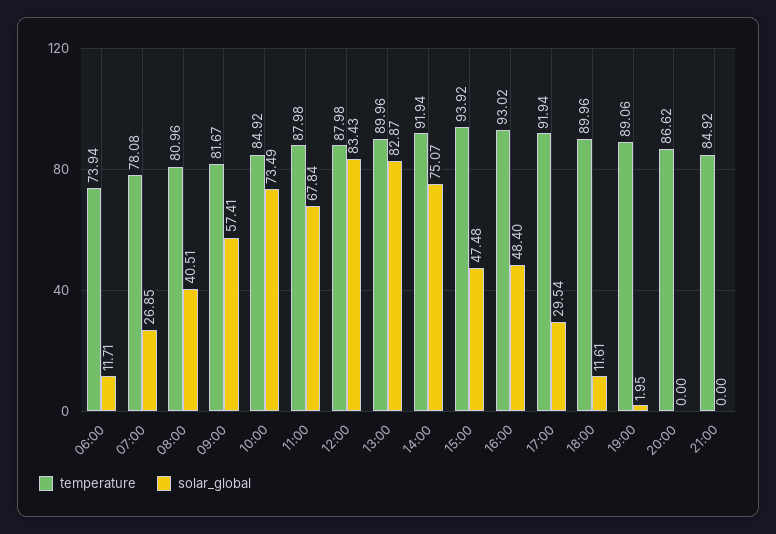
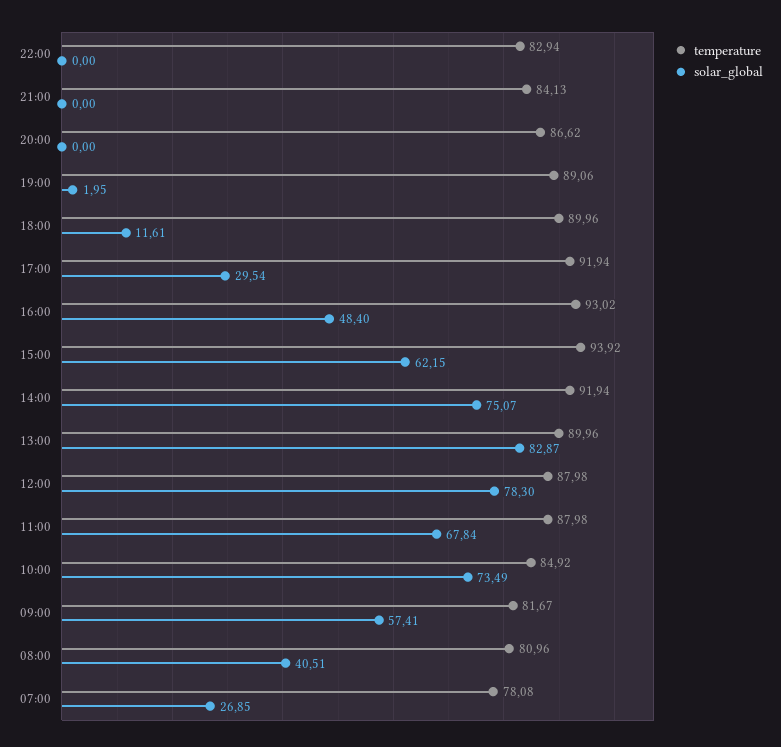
temperature, 06:00: 73.94 -> none
solar_global, 06:00: 11.71 -> none
solar_global, 12:00: 83.43 -> 78.3
solar_global, 15:00: 47.48 -> 62.15
temperature, 21:00: 84.92 -> 84.13
temperature, 22:00: none -> 82.94
solar_global, 22:00: none -> 0

